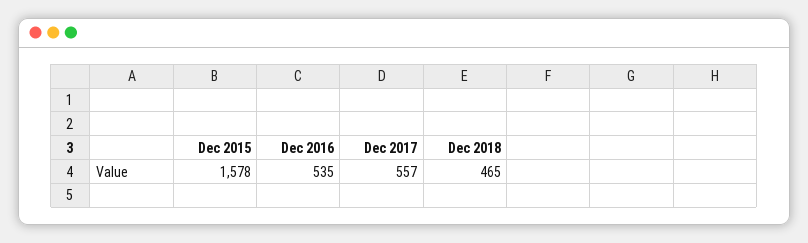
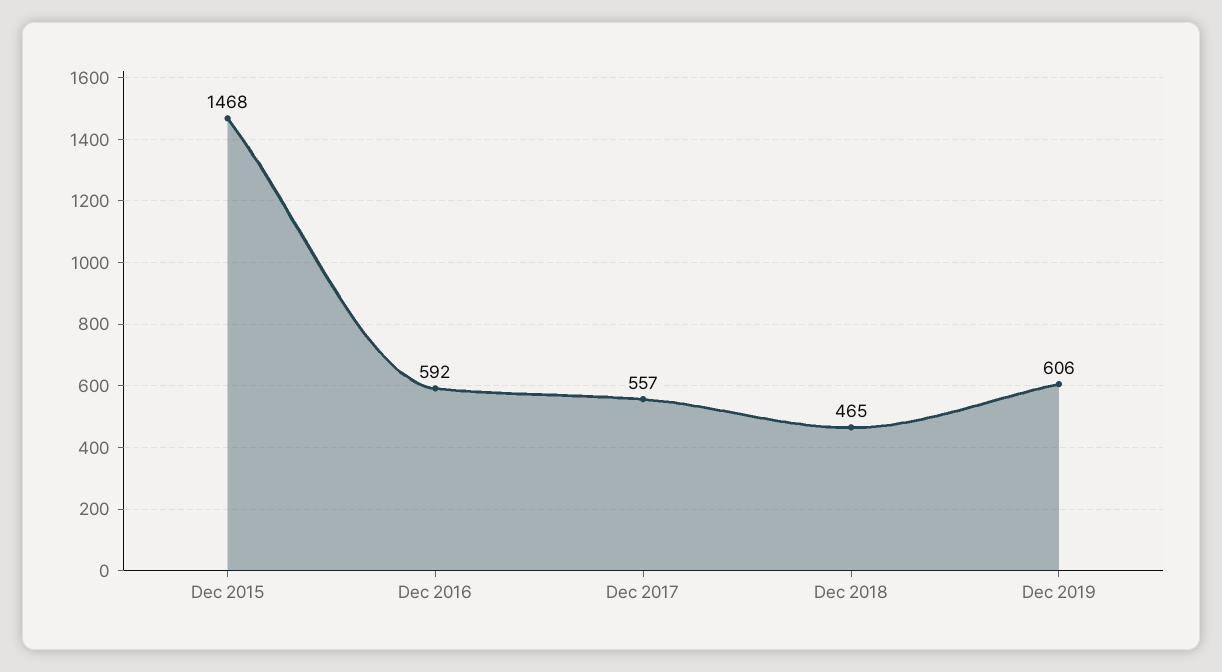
Dec 2015: 1578 -> 1468
Dec 2016: 535 -> 592
Dec 2019: none -> 606

